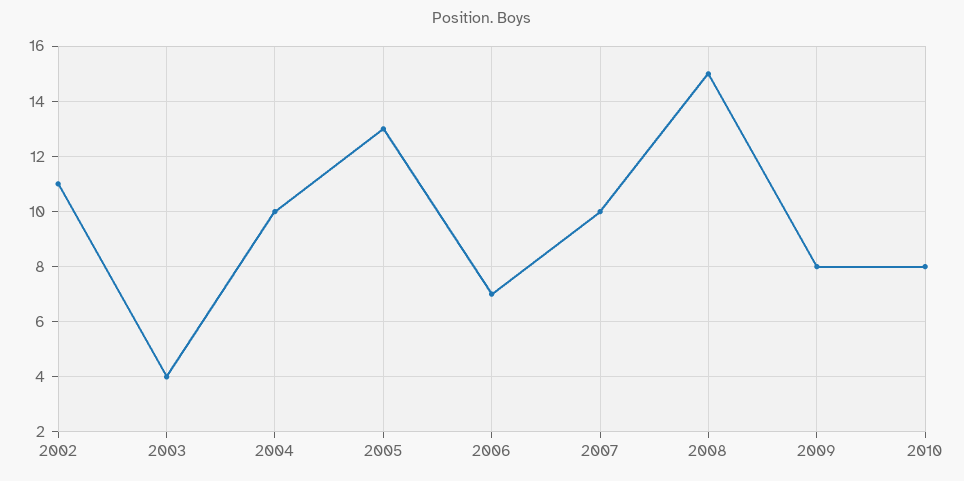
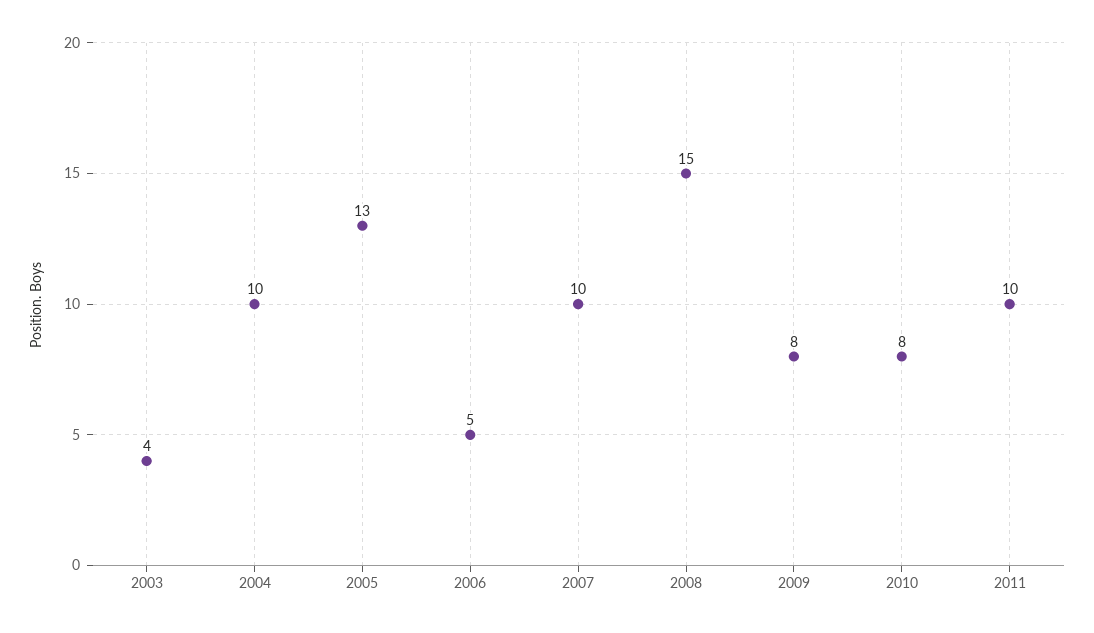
2002: 11 -> none
2006: 7 -> 5
2011: none -> 10

